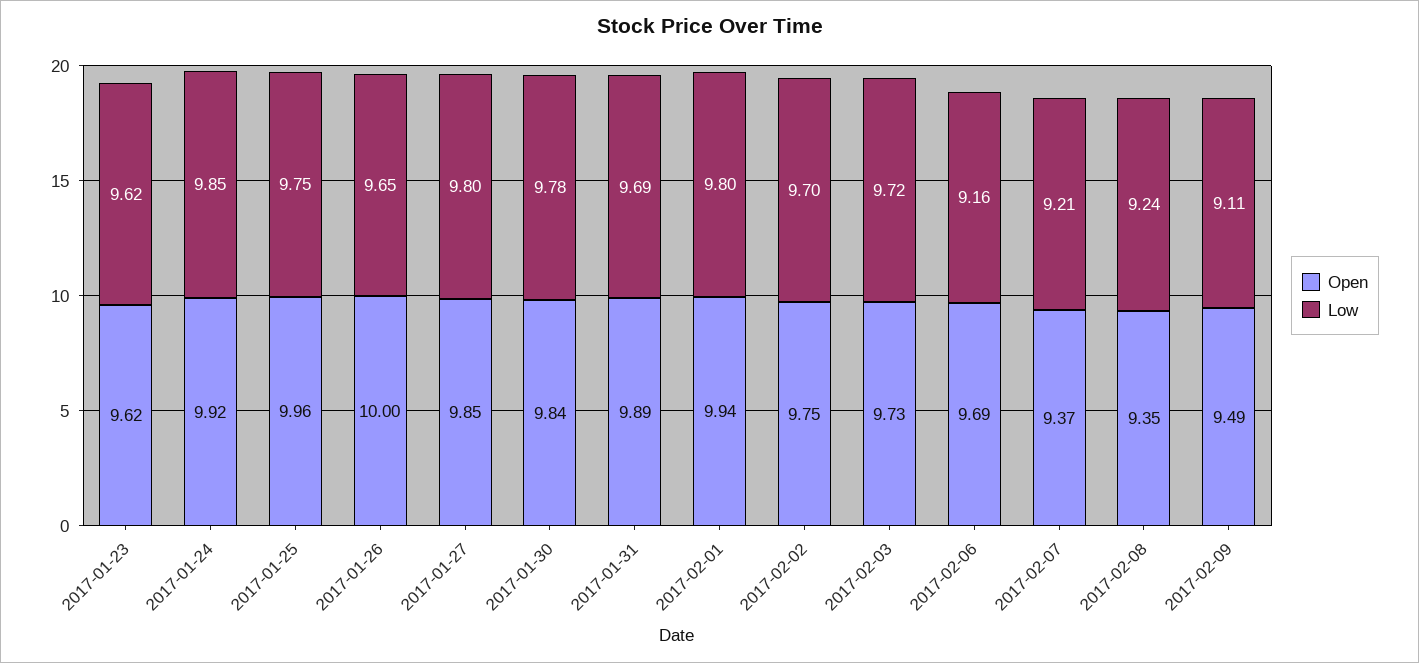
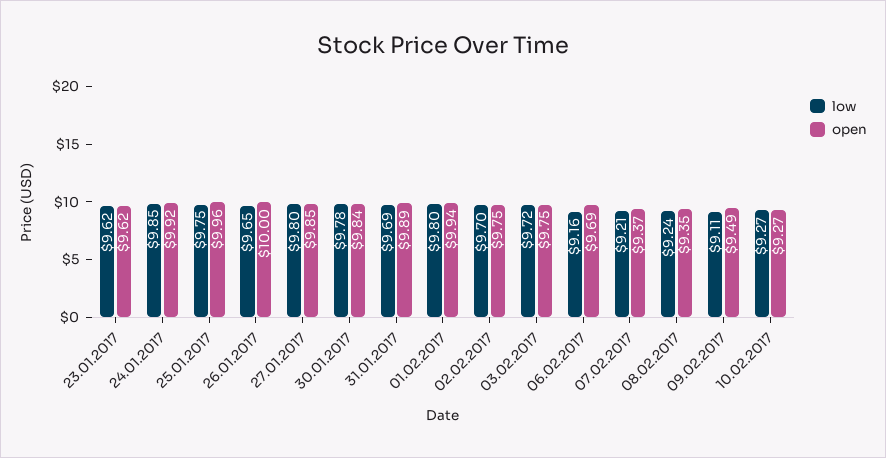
Open, 2017-02-03: 9.73 -> 9.75
Low, 10.02.2017: none -> 9.27
Open, 10.02.2017: none -> 9.27

